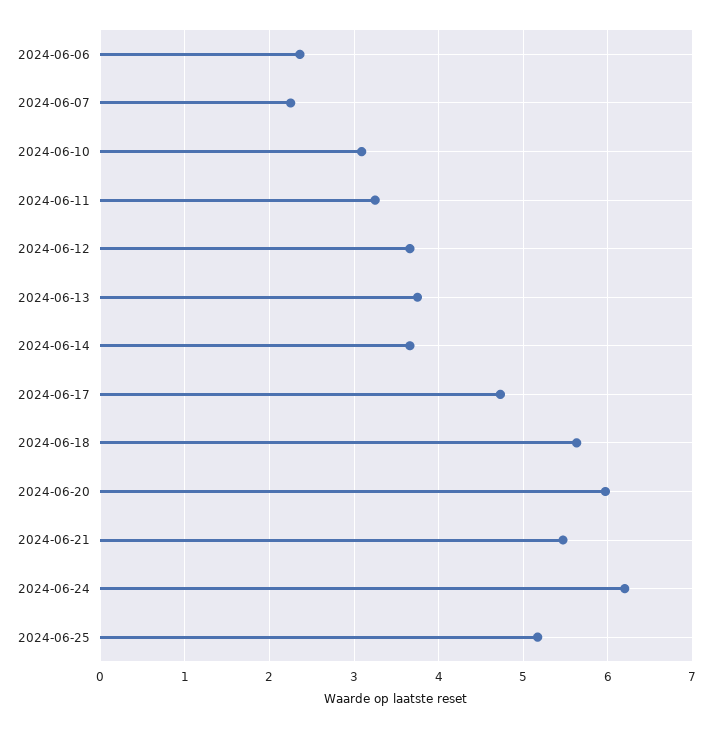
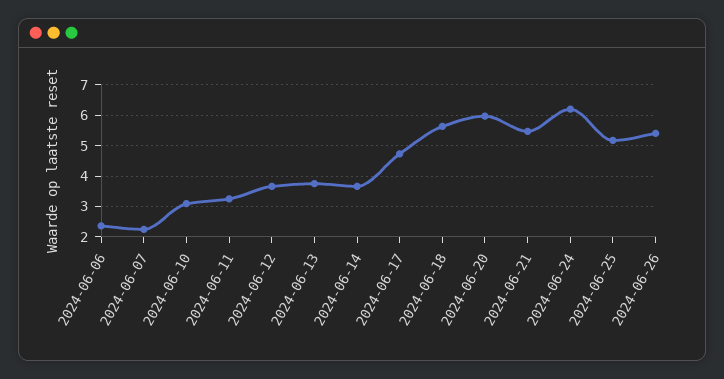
2024-06-26: none -> 5.4

